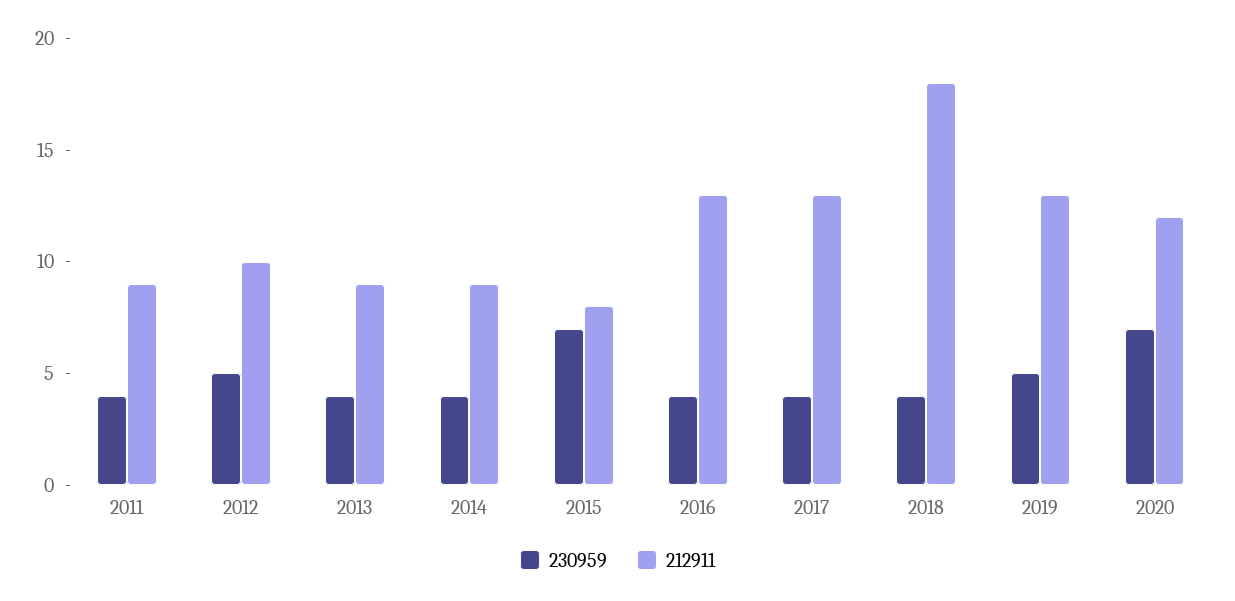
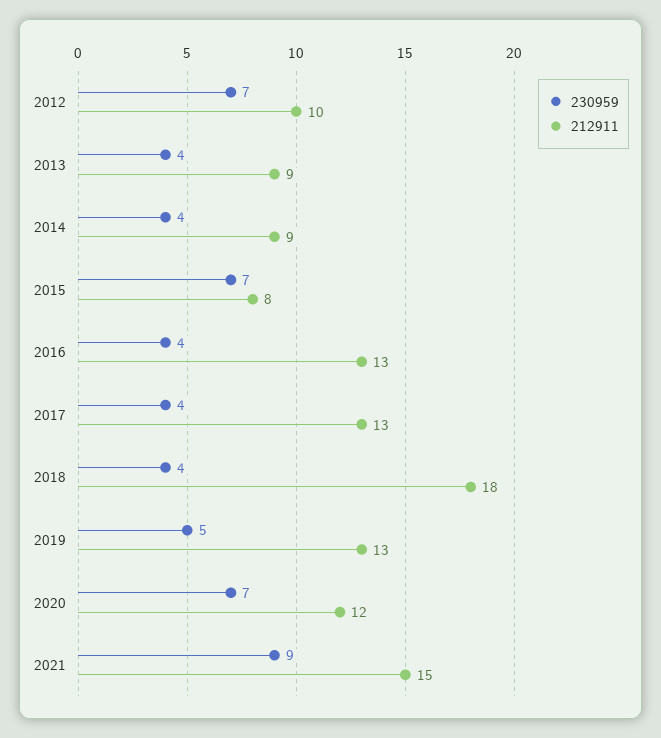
230959, 2011: 4 -> none
212911, 2011: 9 -> none
230959, 2012: 5 -> 7
230959, 2021: none -> 9
212911, 2021: none -> 15

